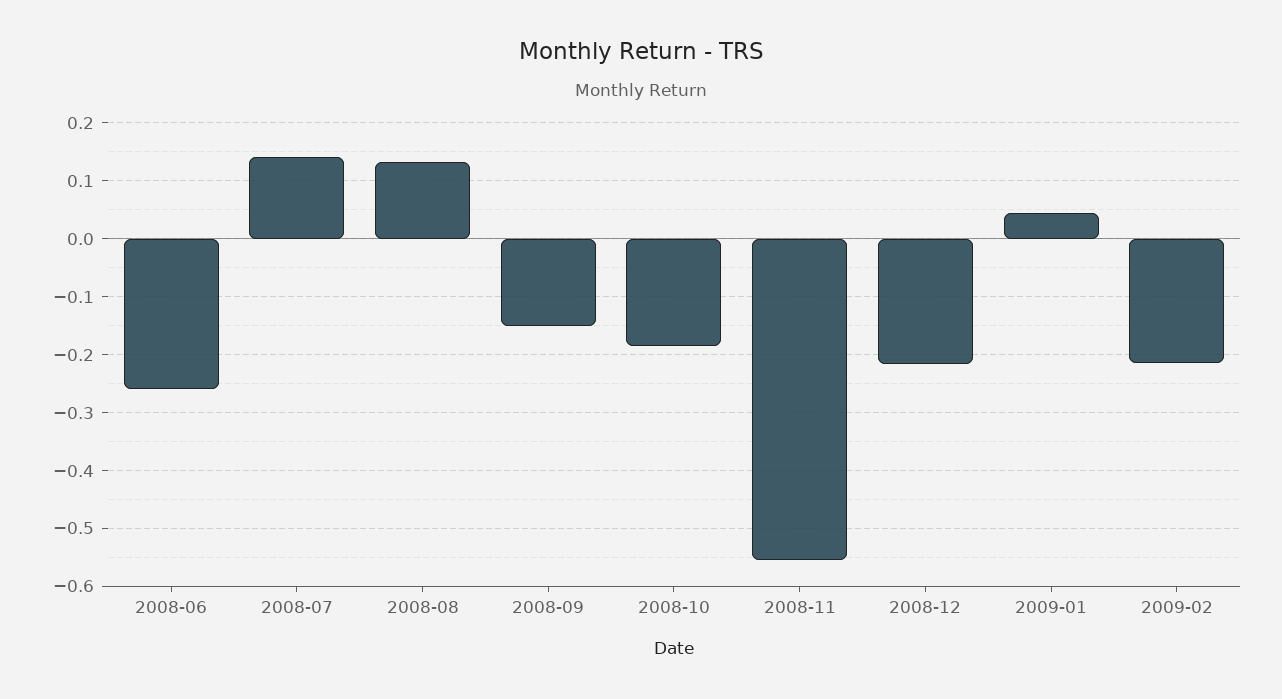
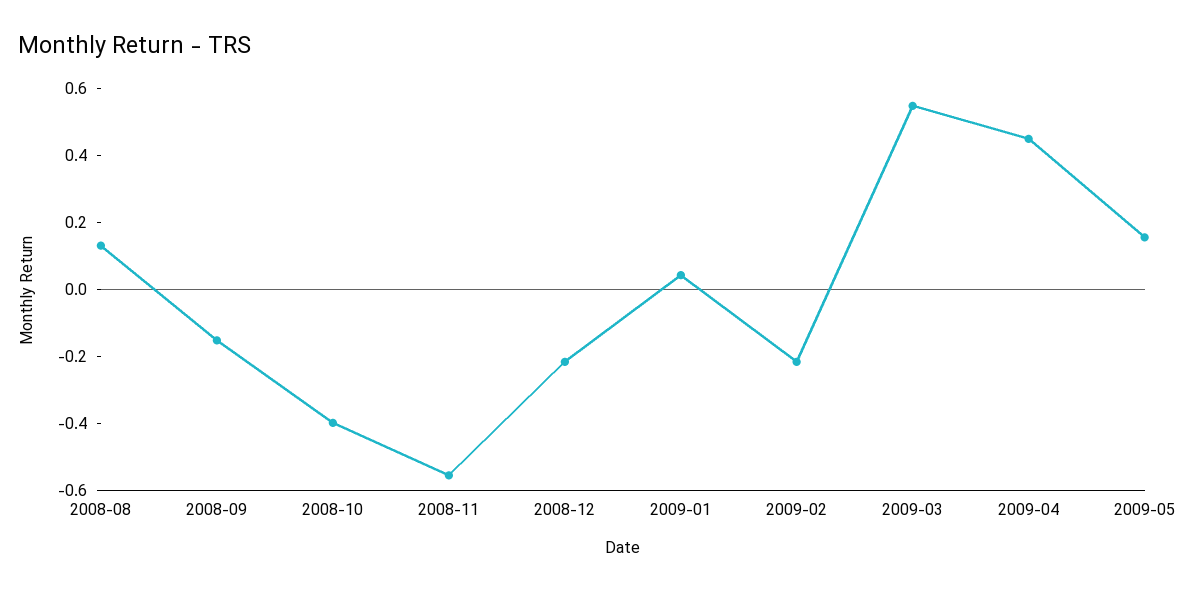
2008-06: -0.26 -> none
2008-07: 0.14 -> none
2008-10: -0.18 -> -0.4
2009-03: none -> 0.55
2009-04: none -> 0.45
2009-05: none -> 0.15

